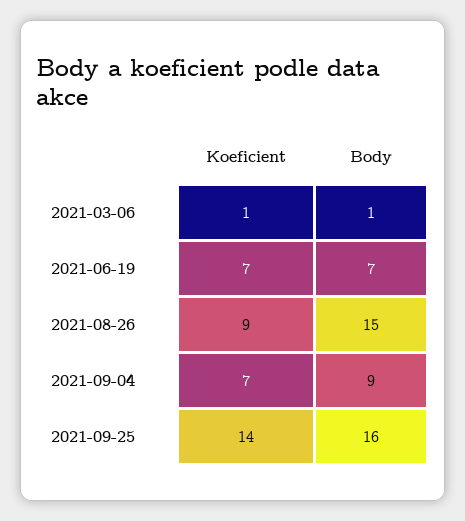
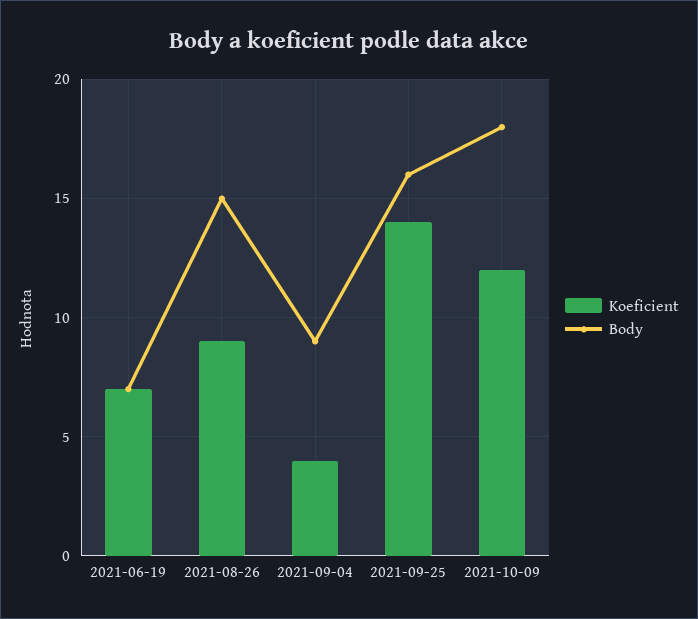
Koeficient, 2021-03-06: 1 -> none
Body, 2021-03-06: 1 -> none
Koeficient, 2021-09-04: 7 -> 4
Koeficient, 2021-10-09: none -> 12
Body, 2021-10-09: none -> 18

